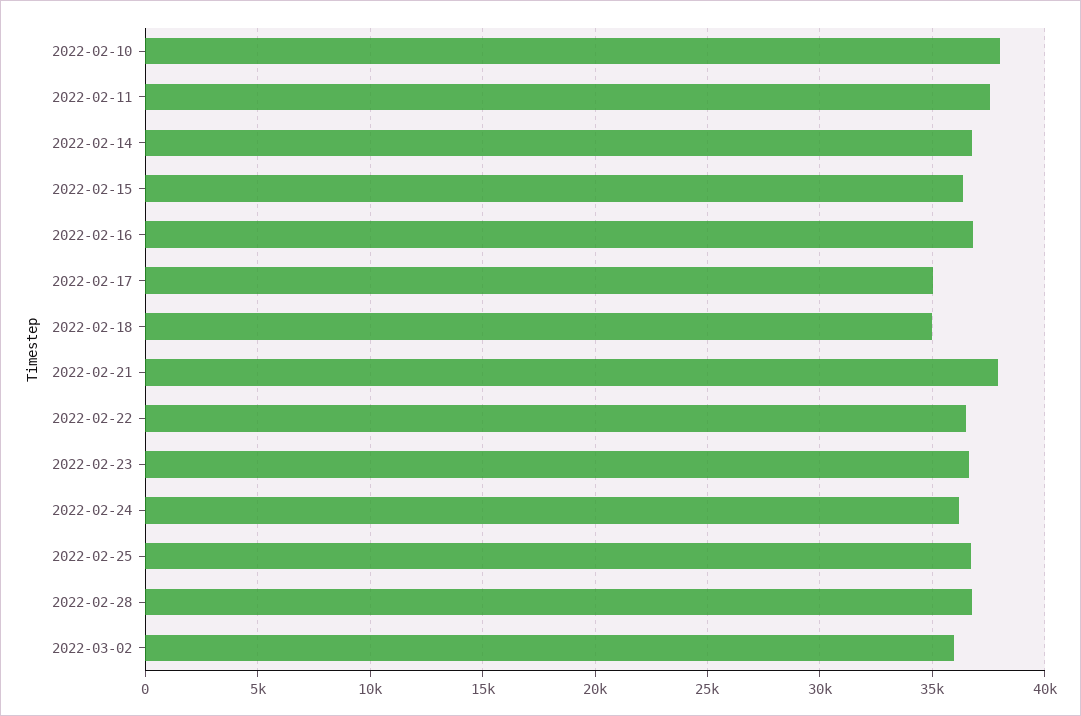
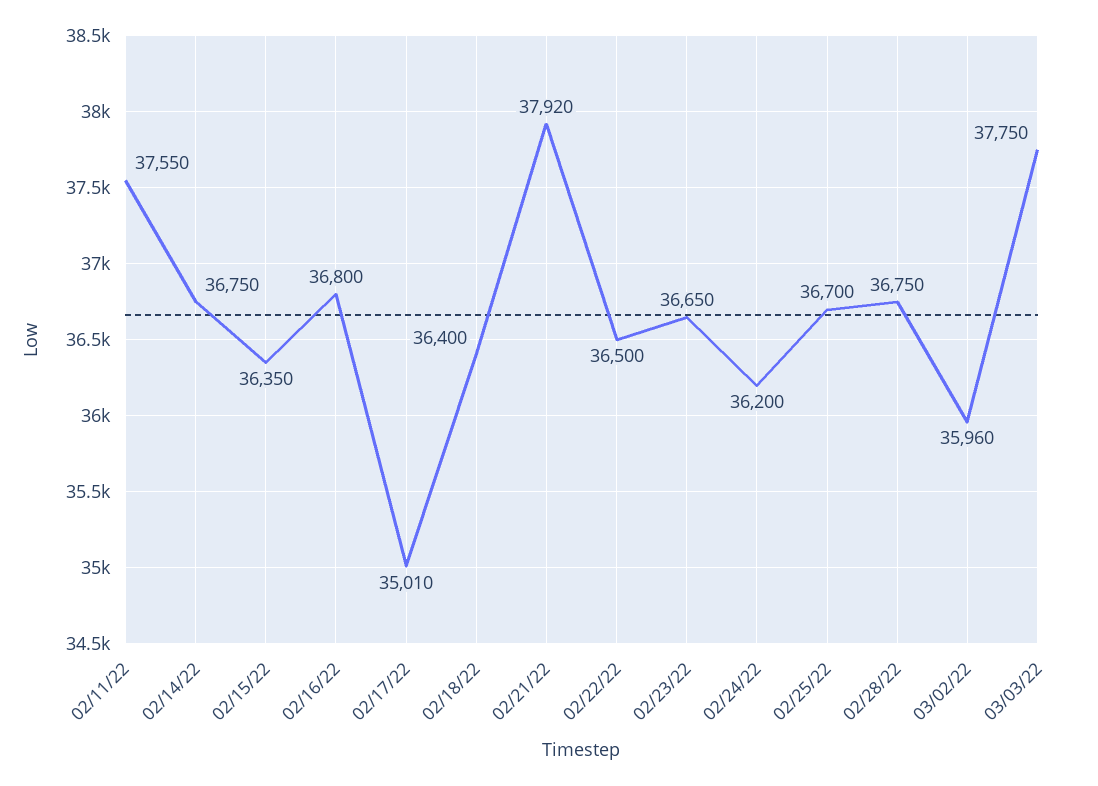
2022-02-10: 38000 -> none
2022-02-18: 35000 -> 36400
03/03/22: none -> 37750

